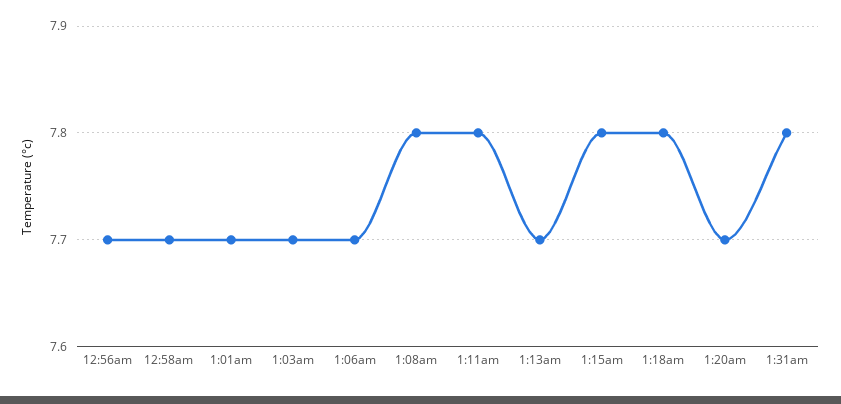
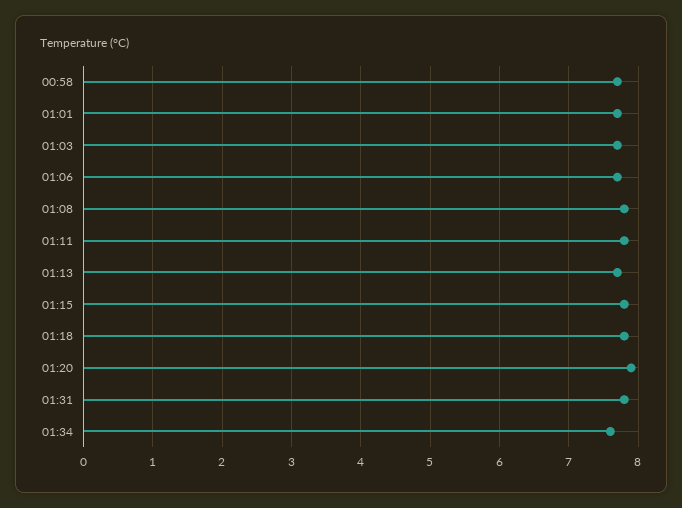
12:56am: 7.7 -> none
1:20am: 7.7 -> 7.9
01:34: none -> 7.6

